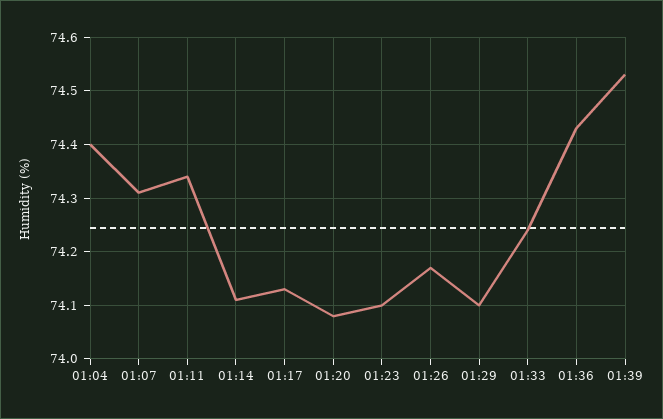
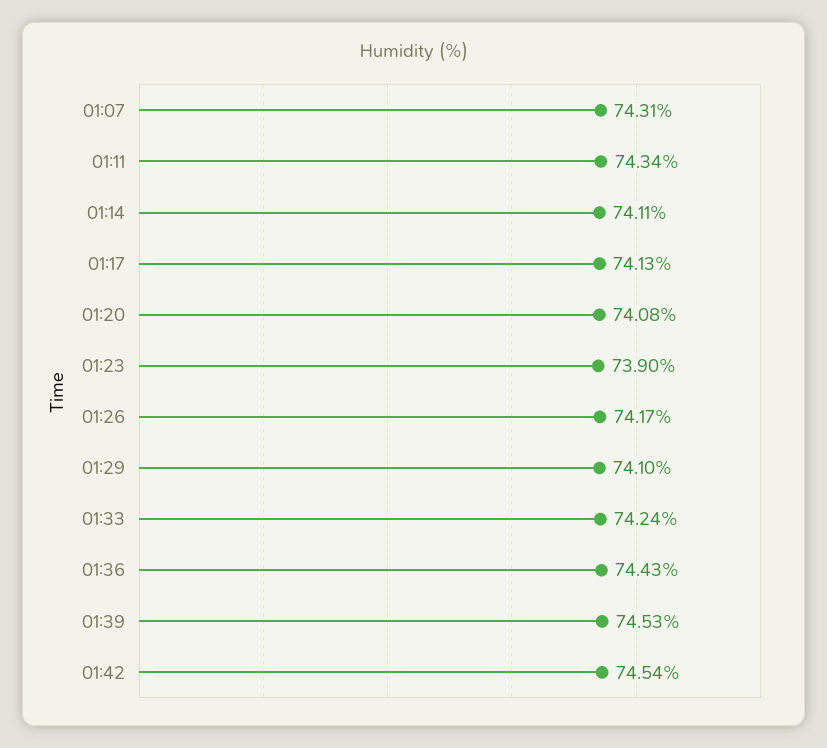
01:04: 74.4 -> none
01:23: 74.1 -> 73.9
01:42: none -> 74.54

